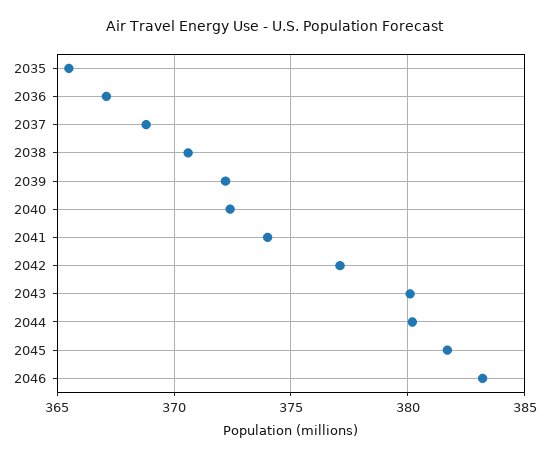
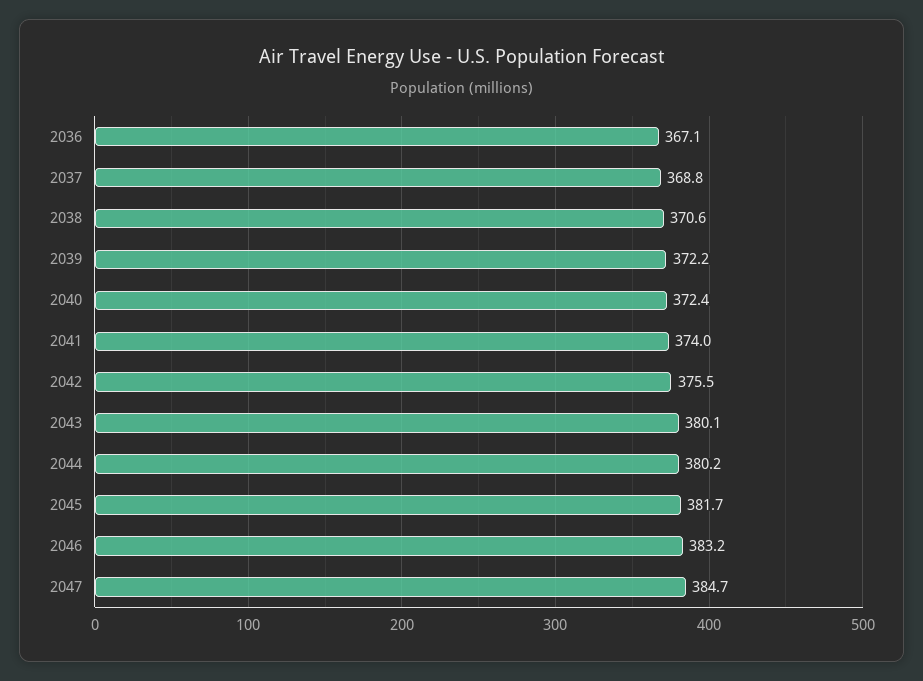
2035: 365.5 -> none
2042: 377 -> 375.5
2047: none -> 384.7

